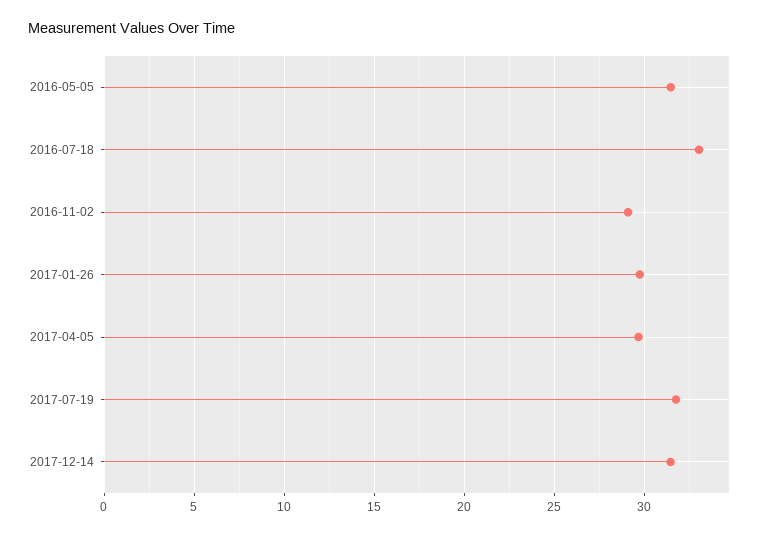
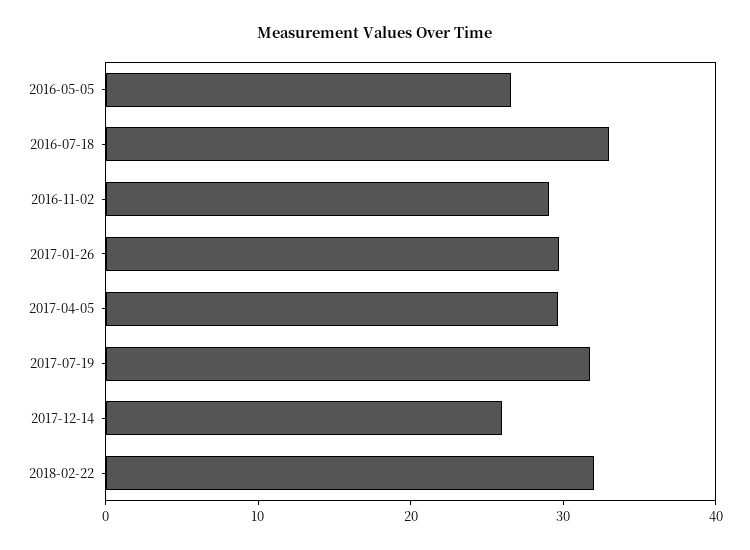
2016-05-05: 31.5 -> 26
2017-12-14: 31.5 -> 26
2018-02-22: none -> 32

